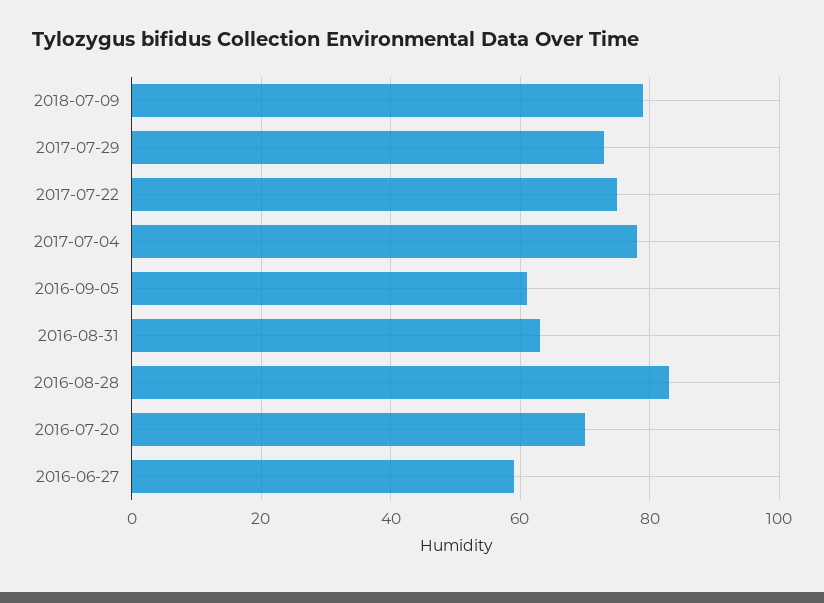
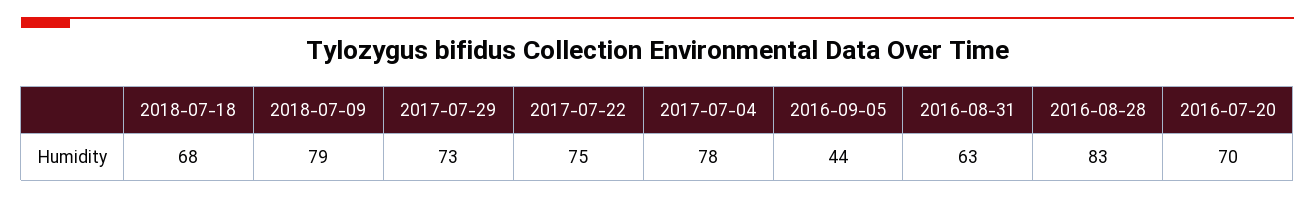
2016-09-05: 60 -> 44
2016-06-27: 60 -> none
2018-07-18: none -> 68

